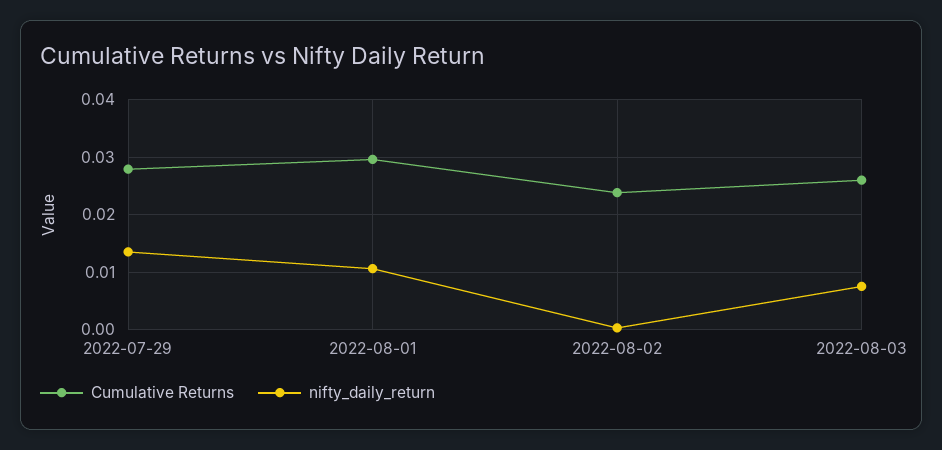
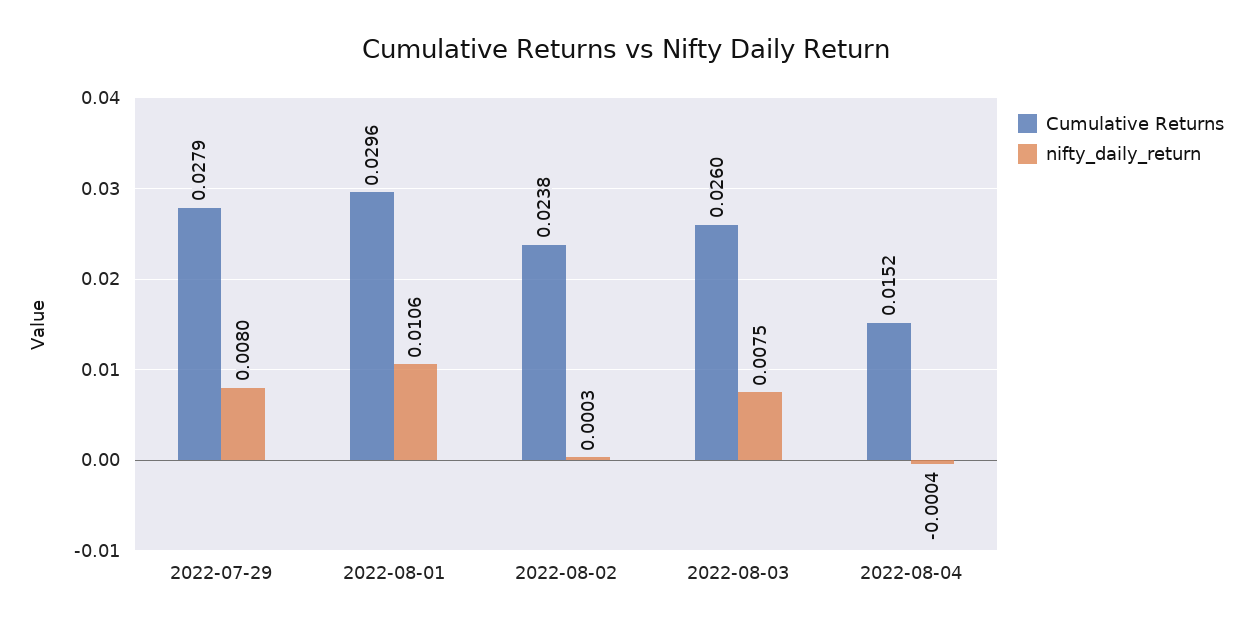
nifty_daily_return, 2022-07-29: 0.014 -> 0.008
Cumulative Returns, 2022-08-04: none -> 0.0152
nifty_daily_return, 2022-08-04: none -> -0.0004

